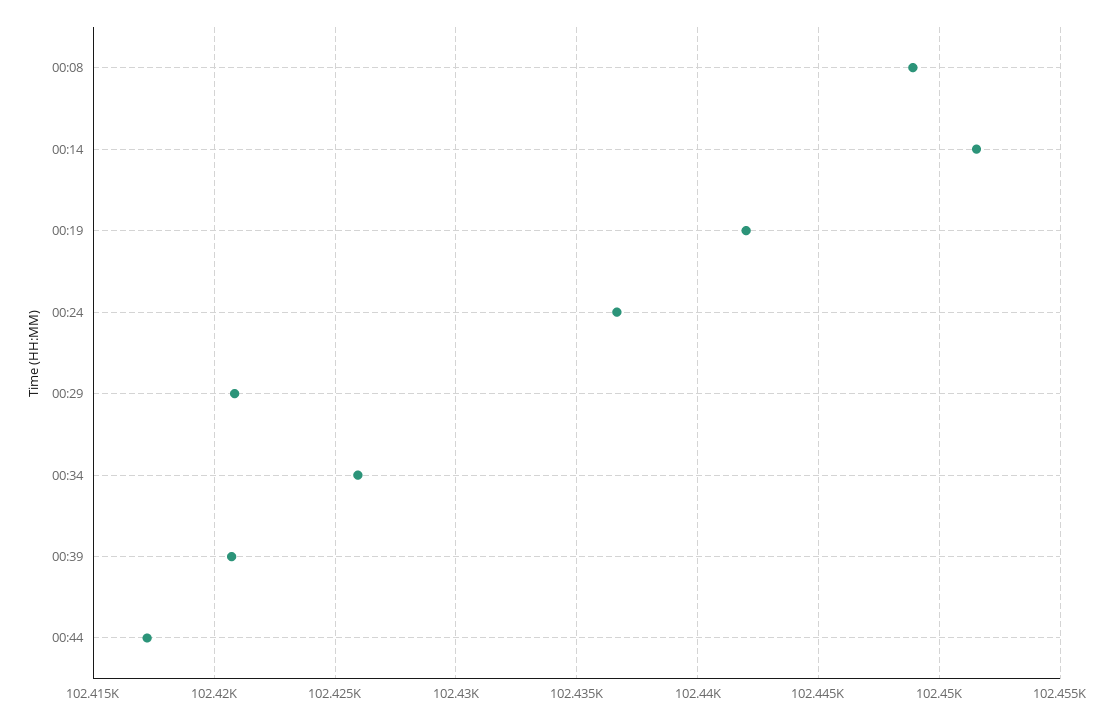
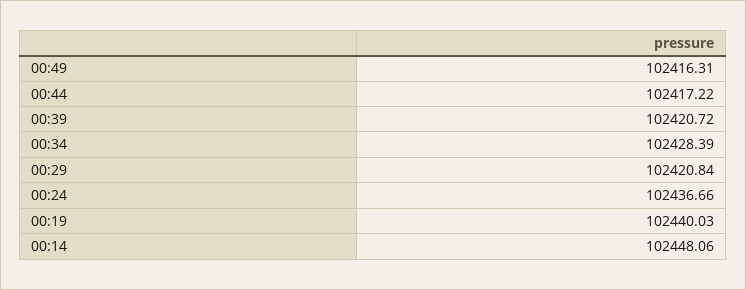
00:08: 102449 -> none
00:14: 102451.5 -> 102448.06
00:19: 102442 -> 102440.03
00:34: 102426 -> 102428.39
00:49: none -> 102416.31

